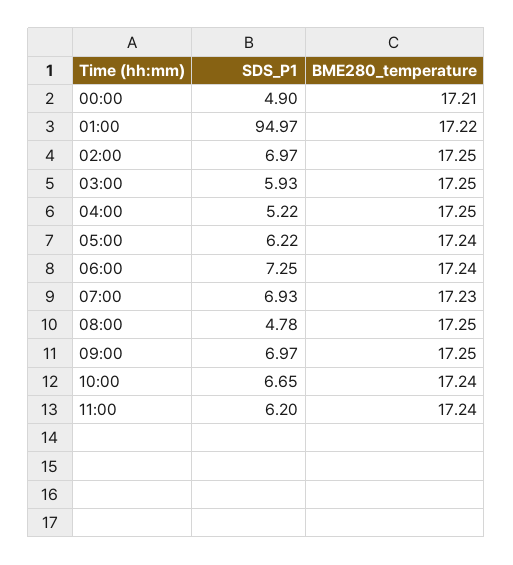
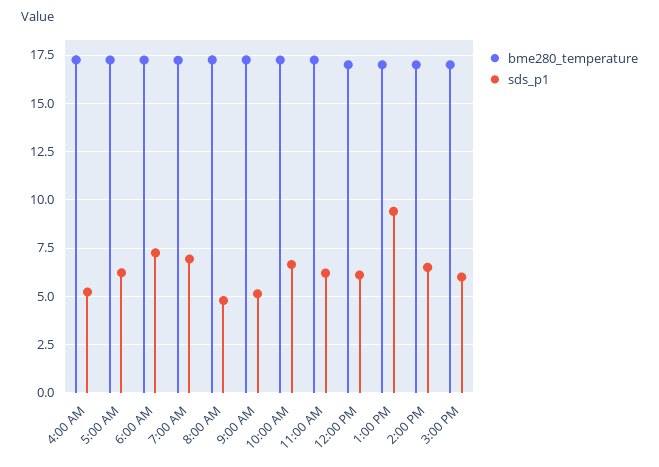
SDS_P1, 00:00: 4.9 -> none
BME280_temperature, 00:00: 17.21 -> none
SDS_P1, 01:00: 94.97 -> none
BME280_temperature, 01:00: 17.22 -> none
SDS_P1, 02:00: 6.97 -> none
BME280_temperature, 02:00: 17.25 -> none
SDS_P1, 03:00: 5.93 -> none
BME280_temperature, 03:00: 17.25 -> none
SDS_P1, 09:00: 6.97 -> 5
BME280_temperature, 12:00 PM: none -> 17
SDS_P1, 12:00 PM: none -> 6
BME280_temperature, 1:00 PM: none -> 17
SDS_P1, 1:00 PM: none -> 9.5
BME280_temperature, 2:00 PM: none -> 17
SDS_P1, 2:00 PM: none -> 6.5
BME280_temperature, 3:00 PM: none -> 17
SDS_P1, 3:00 PM: none -> 6

